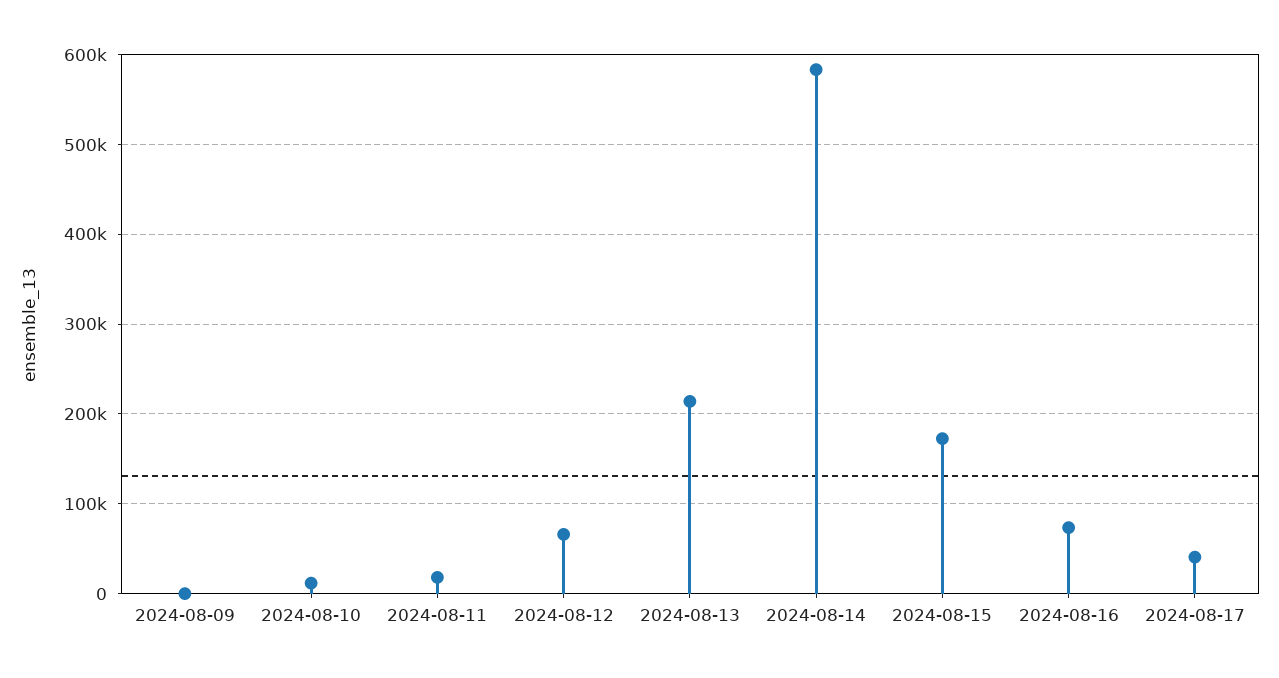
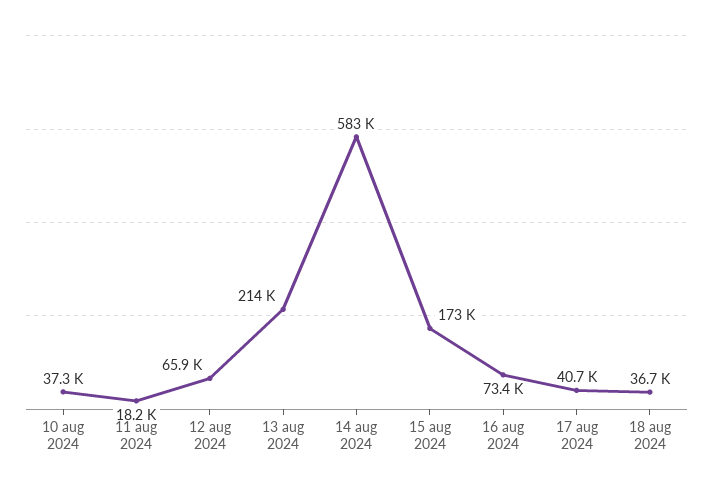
2024-08-09: 0 -> none
2024-08-10: 10000 -> 37300
18 aug 2024: none -> 36700

